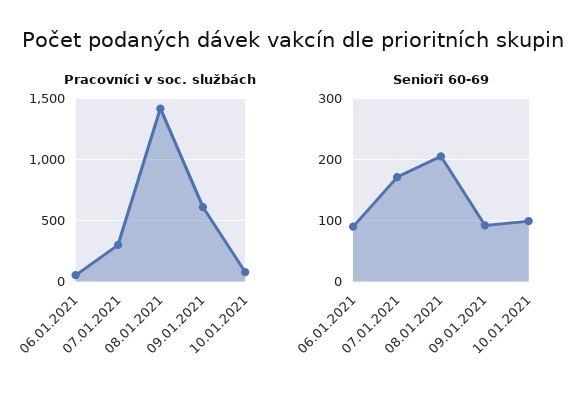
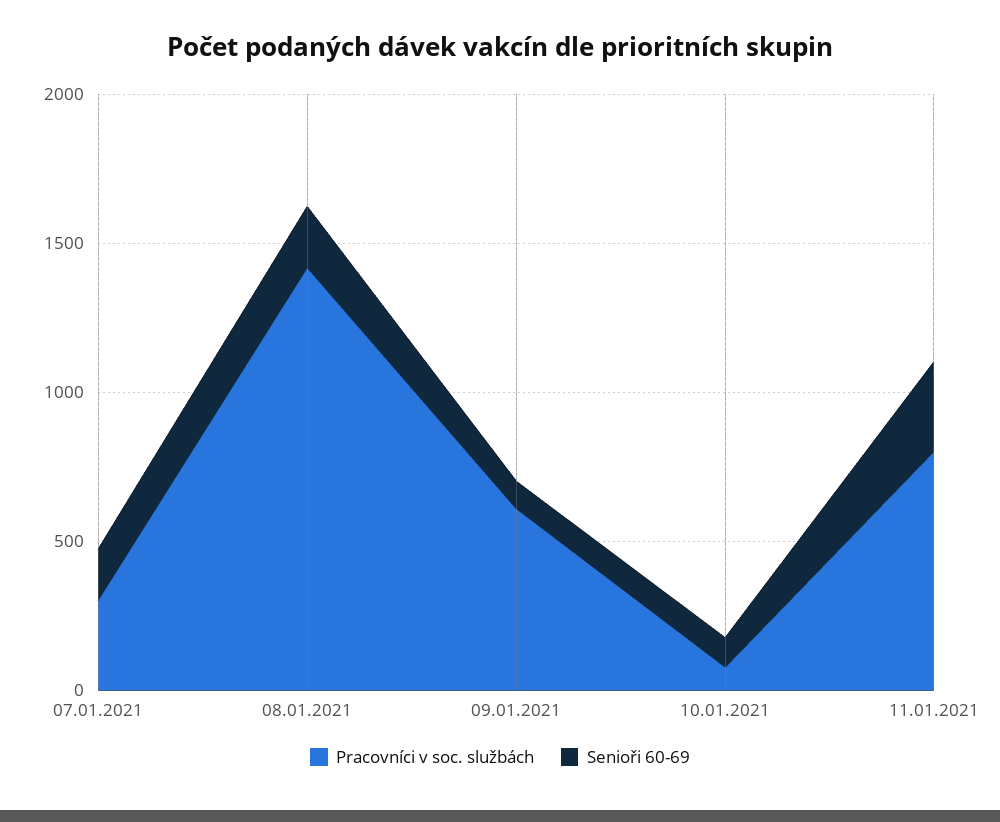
Pracovníci v soc. službách, 06.01.2021: 50 -> none
Senioři 60-69, 06.01.2021: 90 -> none
Pracovníci v soc. službách, 11.01.2021: none -> 800
Senioři 60-69, 11.01.2021: none -> 300

